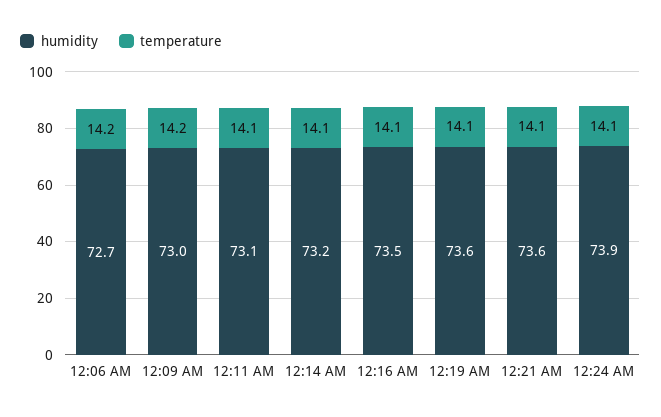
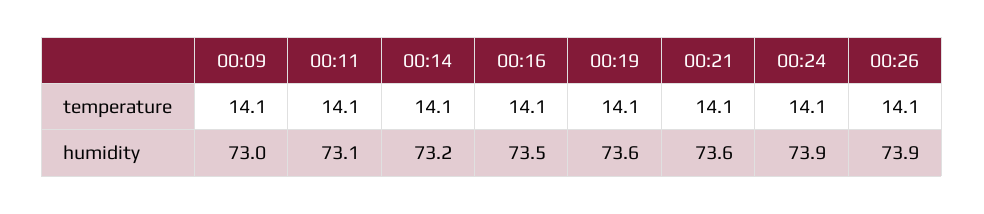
humidity, 12:06 AM: 72.7 -> none
temperature, 12:06 AM: 14.2 -> none
temperature, 12:09 AM: 14.2 -> 14.1
temperature, 00:26: none -> 14.1
humidity, 00:26: none -> 73.9

